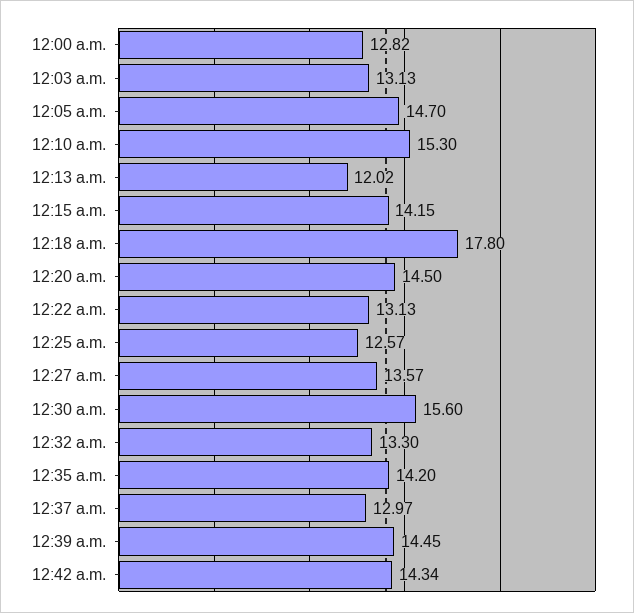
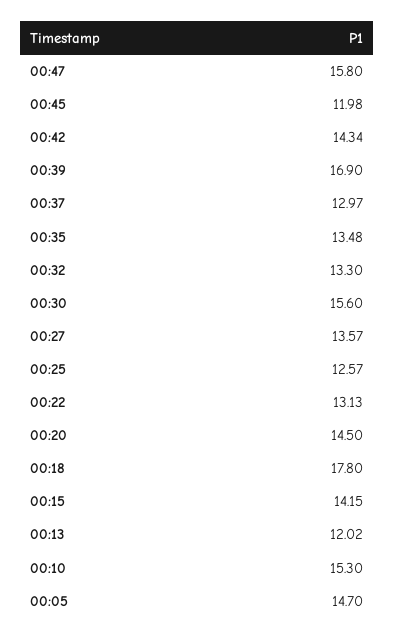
12:00 a.m.: 12.82 -> none
12:03 a.m.: 13.13 -> none
12:35 a.m.: 14.2 -> 13.48
12:39 a.m.: 14.45 -> 16.9
00:47: none -> 15.8
00:45: none -> 11.98

